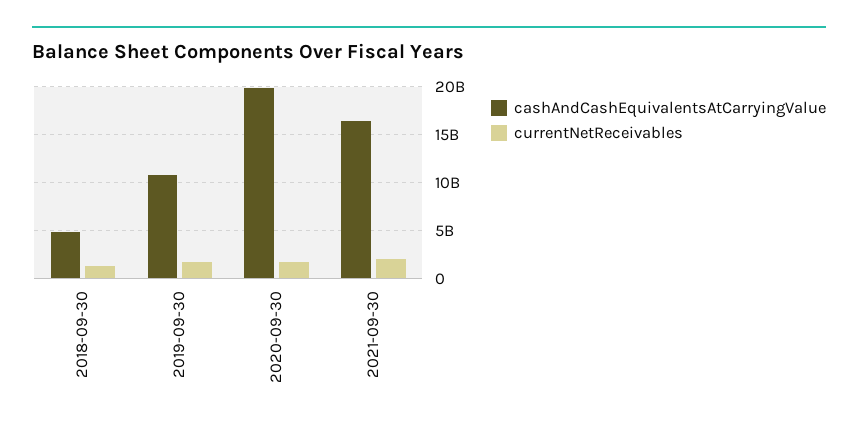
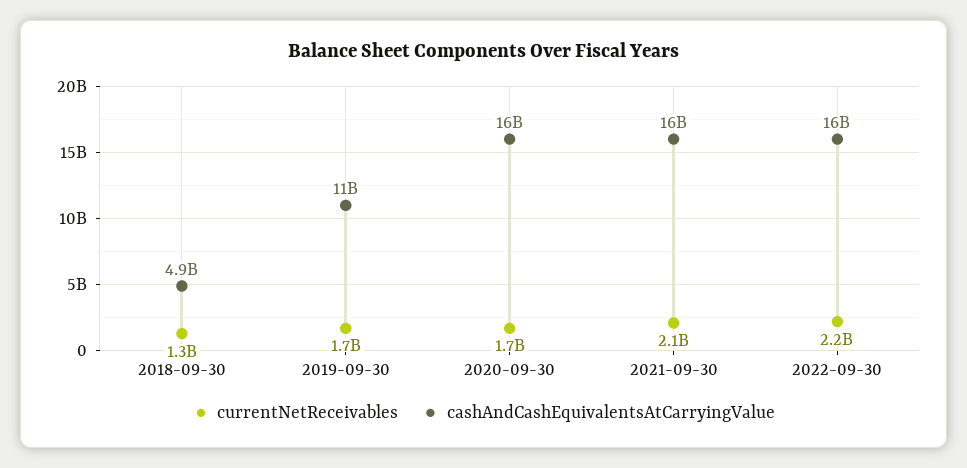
cashAndCashEquivalentsAtCarryingValue, 2020-09-30: 20000000000 -> 16000000000
currentNetReceivables, 2022-09-30: none -> 2200000000
cashAndCashEquivalentsAtCarryingValue, 2022-09-30: none -> 16000000000

